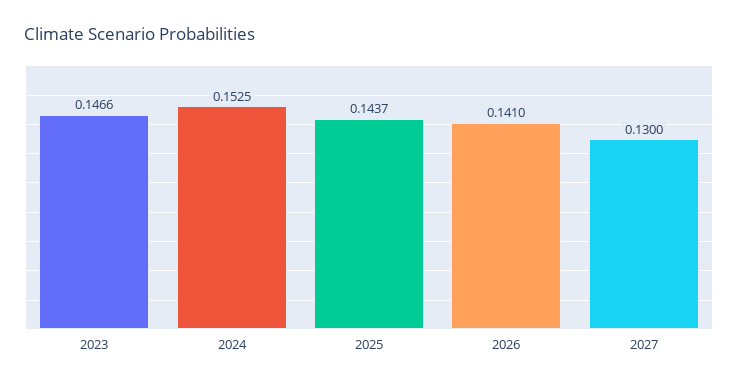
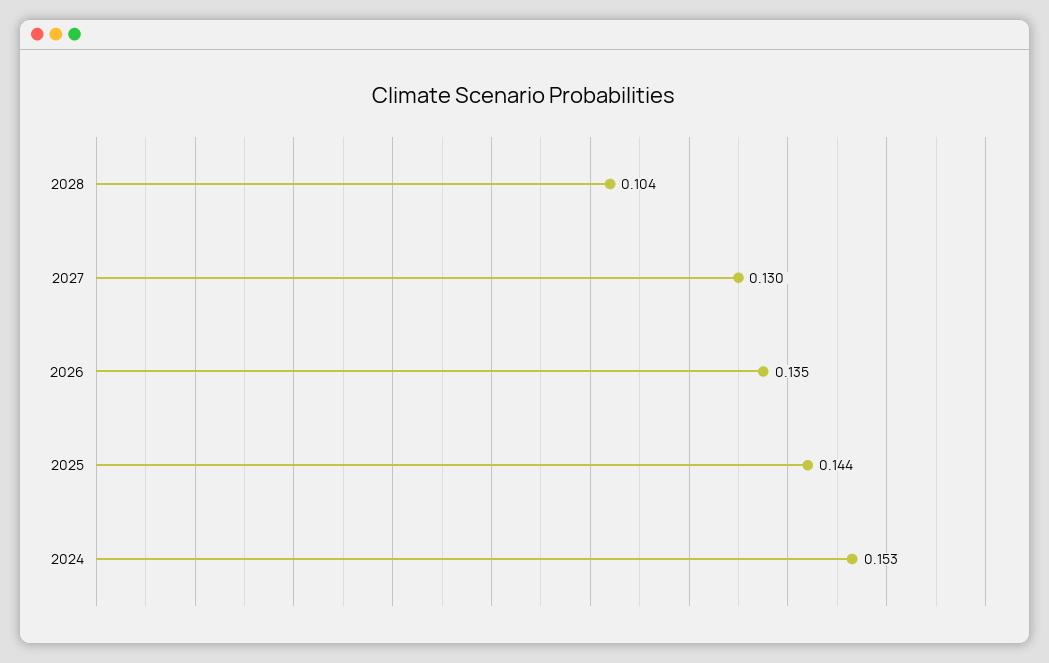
2023: 0.1466 -> none
2026: 0.141 -> 0.135
2028: none -> 0.104

